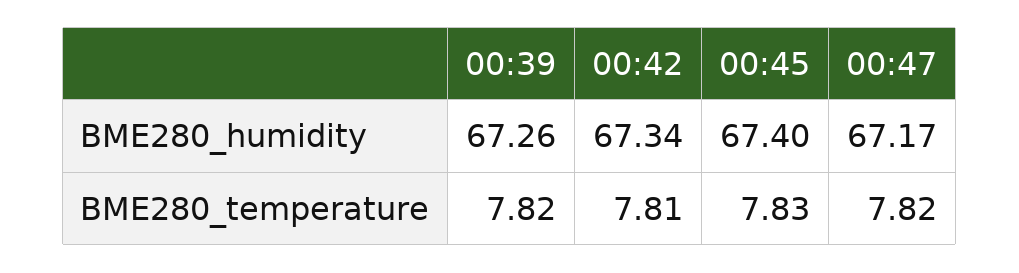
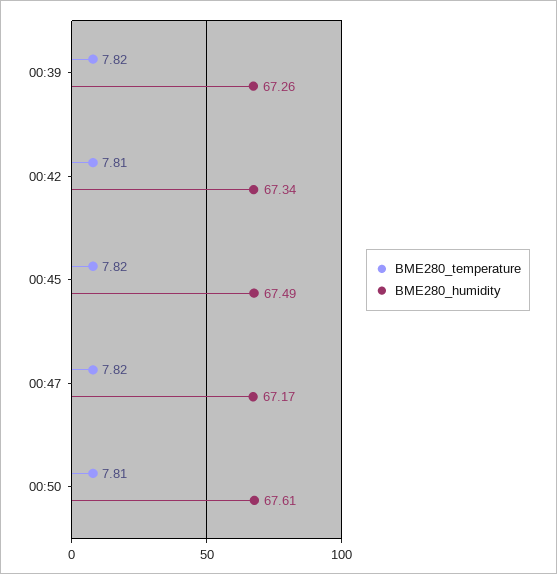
BME280_humidity, 00:45: 67.4 -> 67.49
BME280_temperature, 00:45: 7.83 -> 7.82
BME280_temperature, 00:50: none -> 7.81
BME280_humidity, 00:50: none -> 67.61

